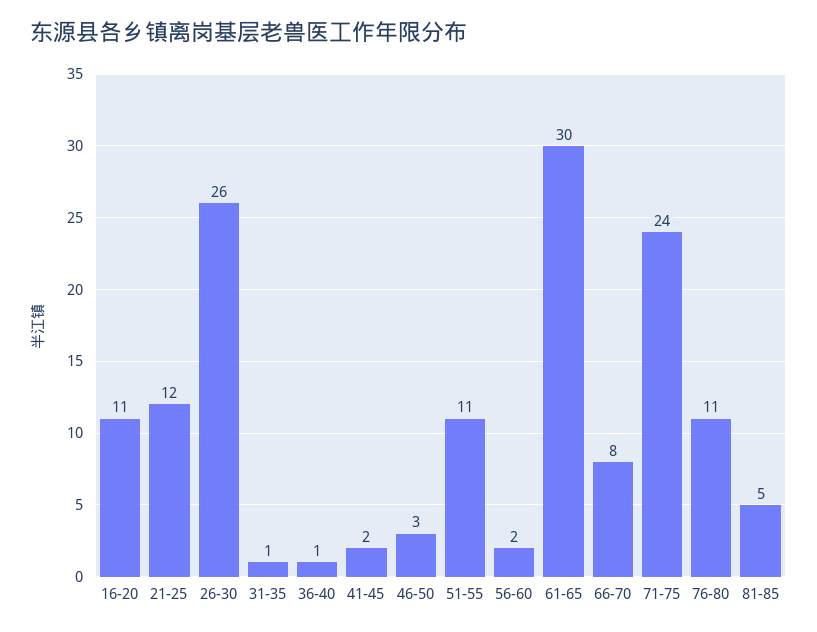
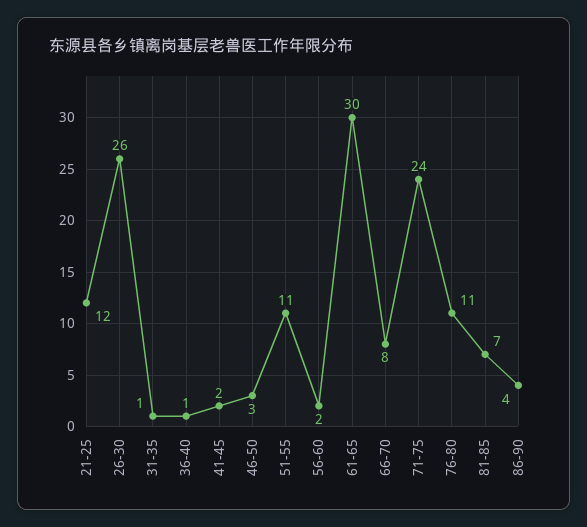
16-20: 11 -> none
81-85: 5 -> 7
86-90: none -> 4

